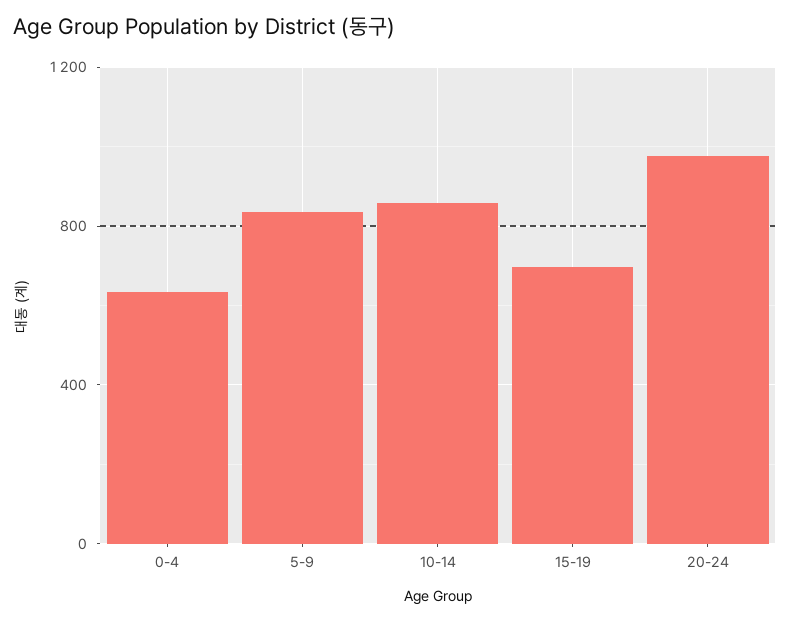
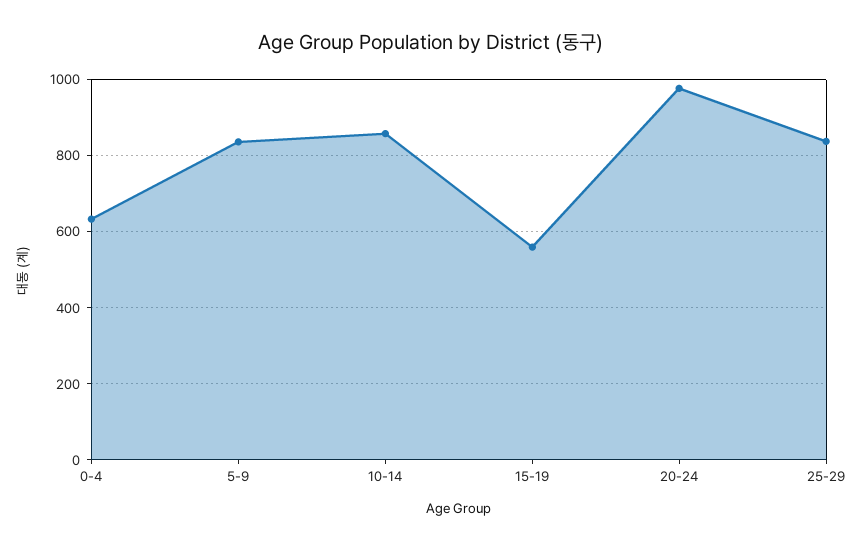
15-19: 700 -> 560
25-29: none -> 840

